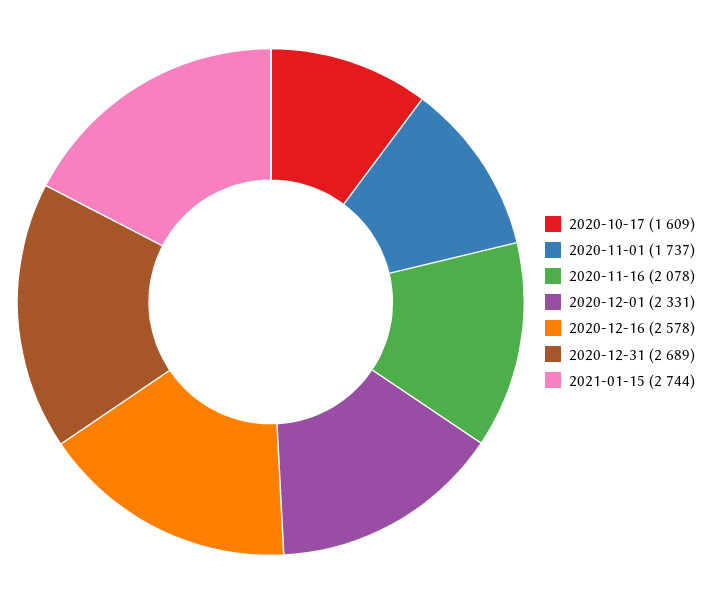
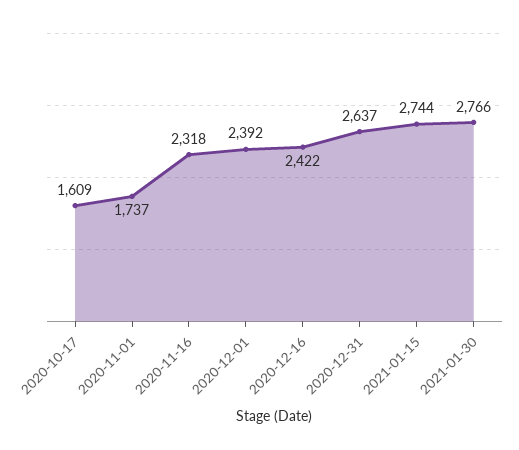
2020-11-16: 2078 -> 2318
2020-12-01: 2331 -> 2392
2020-12-16: 2578 -> 2422
2020-12-31: 2689 -> 2637
2021-01-30: none -> 2766

